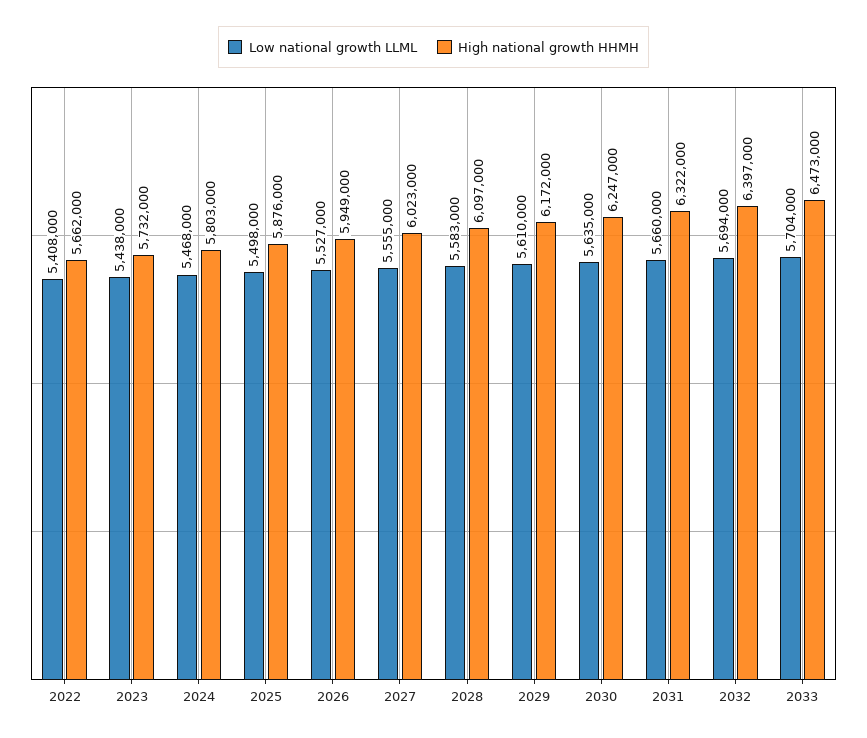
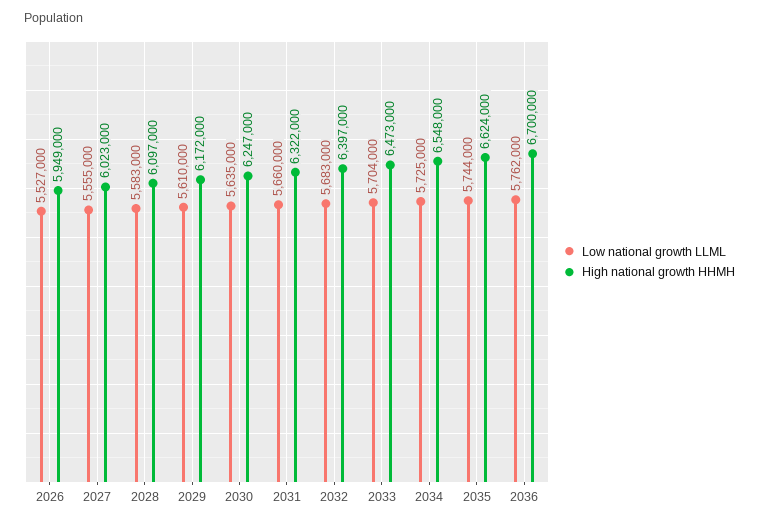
Low national growth LLML, 2022: 5408000 -> none
High national growth HHMH, 2022: 5662000 -> none
Low national growth LLML, 2023: 5438000 -> none
High national growth HHMH, 2023: 5732000 -> none
Low national growth LLML, 2024: 5468000 -> none
High national growth HHMH, 2024: 5803000 -> none
Low national growth LLML, 2025: 5498000 -> none
High national growth HHMH, 2025: 5876000 -> none
Low national growth LLML, 2032: 5694000 -> 5683000
Low national growth LLML, 2034: none -> 5725000
High national growth HHMH, 2034: none -> 6548000
Low national growth LLML, 2035: none -> 5744000
High national growth HHMH, 2035: none -> 6624000
Low national growth LLML, 2036: none -> 5762000
High national growth HHMH, 2036: none -> 6700000

